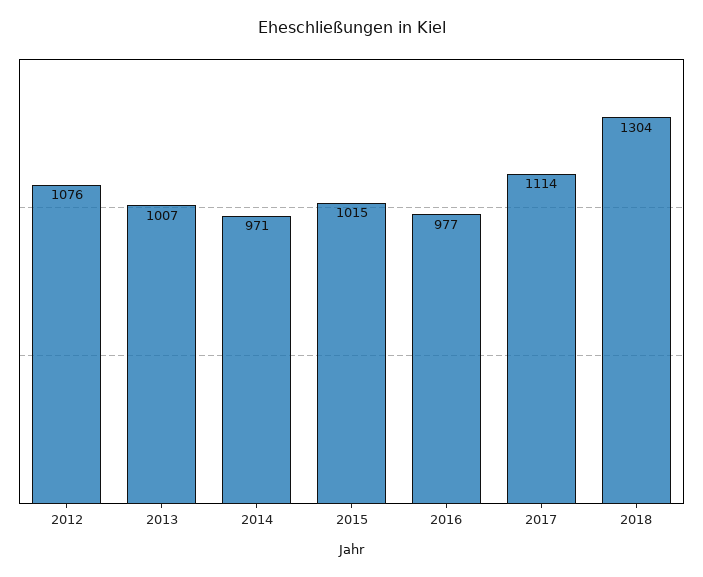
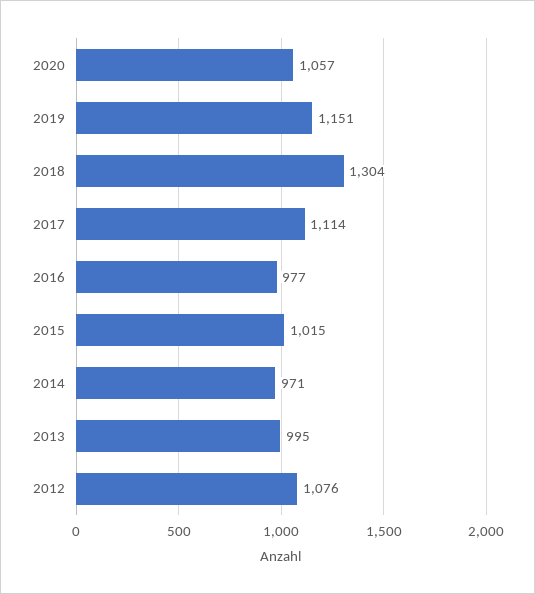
2013: 1007 -> 995
2020: none -> 1057
2019: none -> 1151

